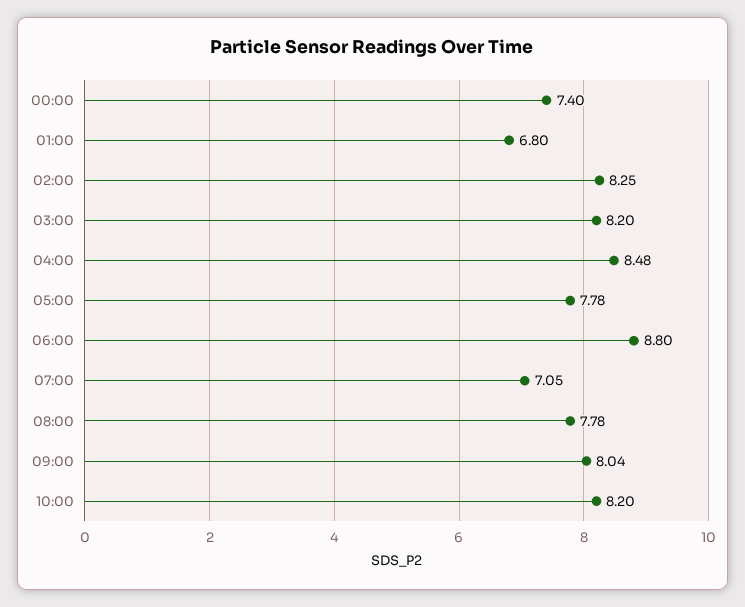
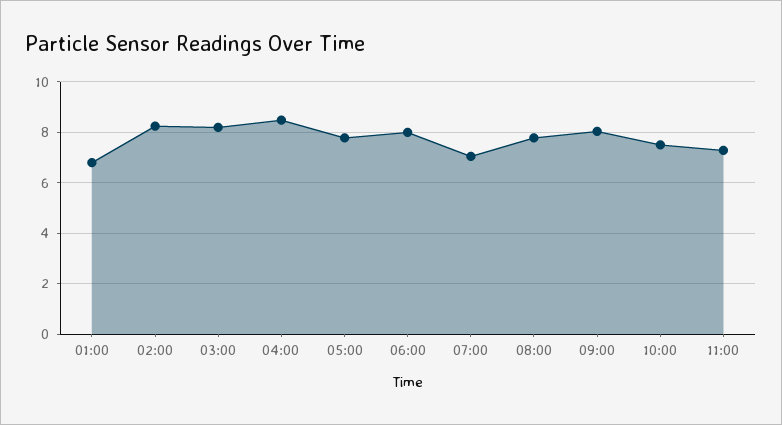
00:00: 7.4 -> none
06:00: 8.8 -> 8
10:00: 8.2 -> 7.5
11:00: none -> 7.25

